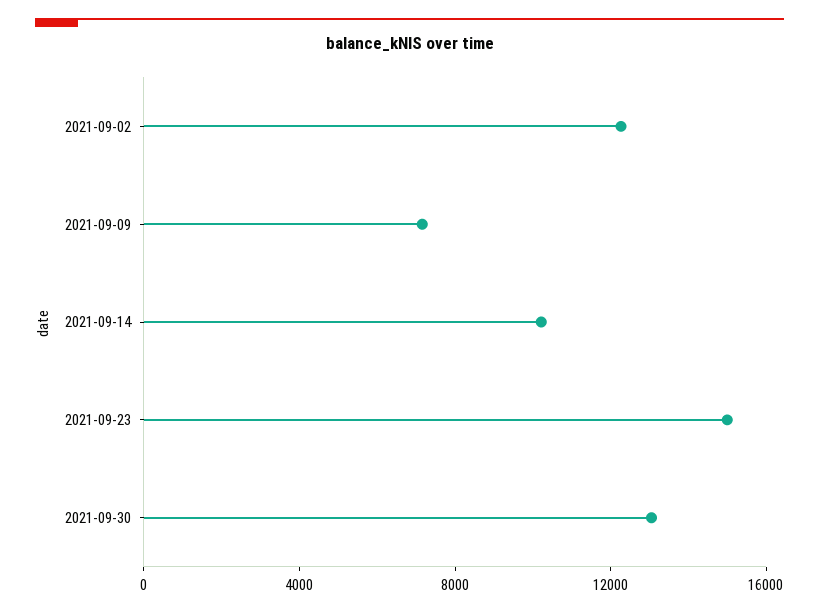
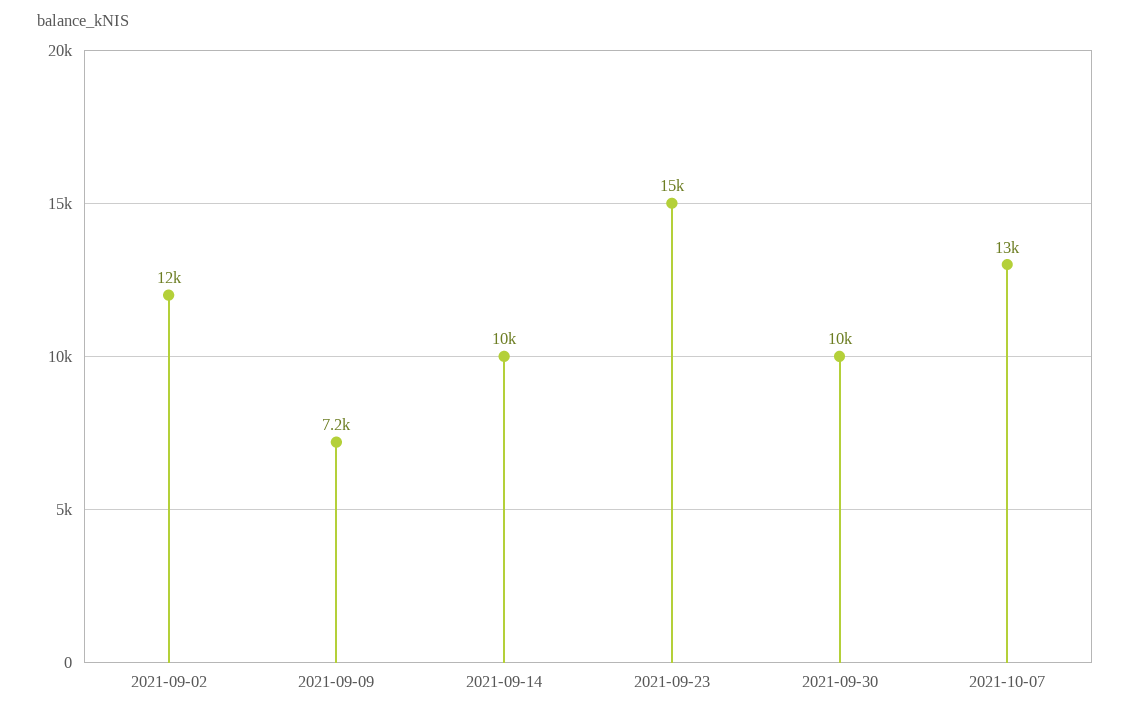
2021-09-30: 13000 -> 10000
2021-10-07: none -> 13000

